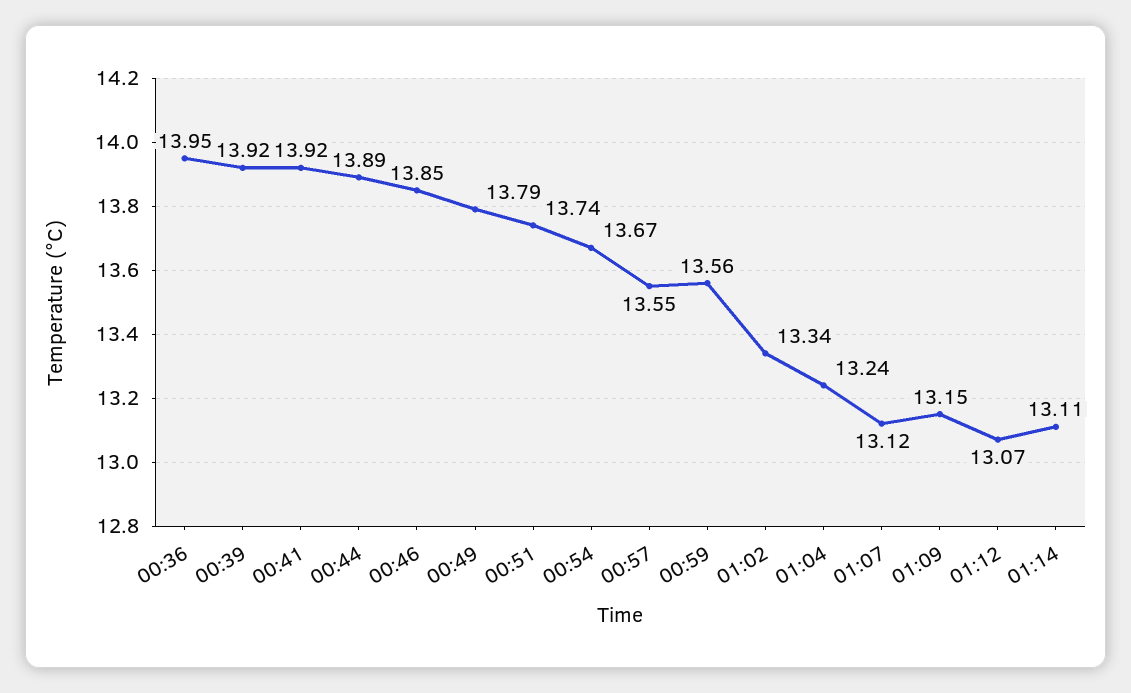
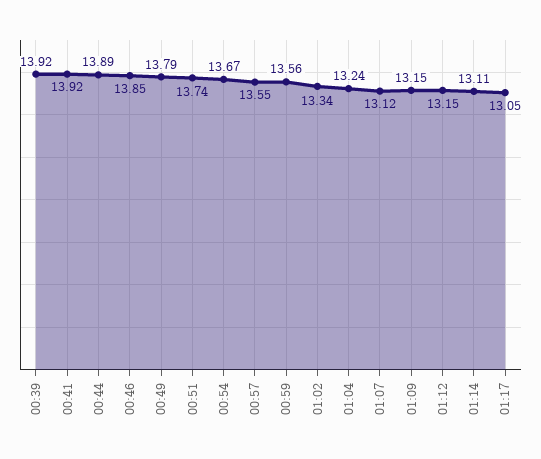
00:36: 13.95 -> none
01:12: 13.07 -> 13.15
01:17: none -> 13.05

